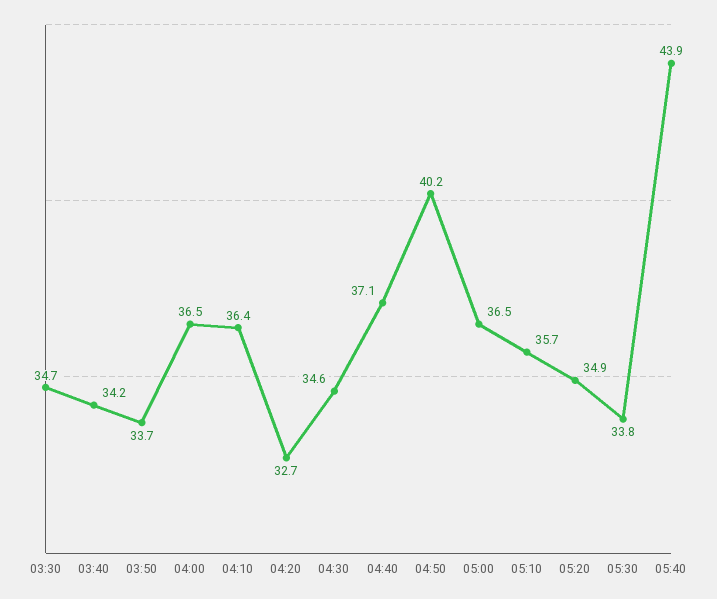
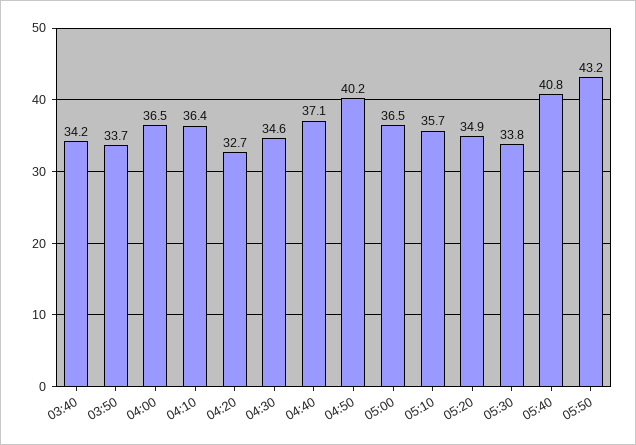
03:30: 34.7 -> none
05:40: 43.9 -> 40.8
05:50: none -> 43.2

